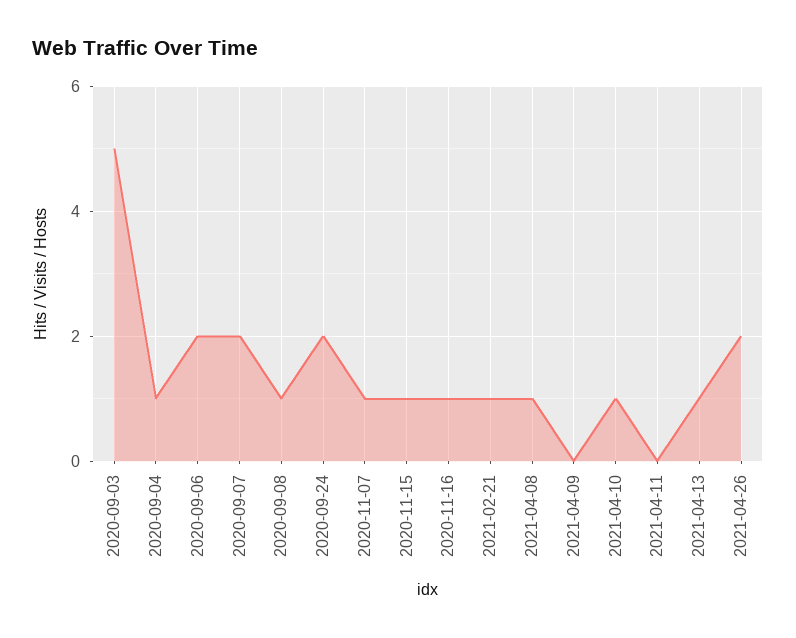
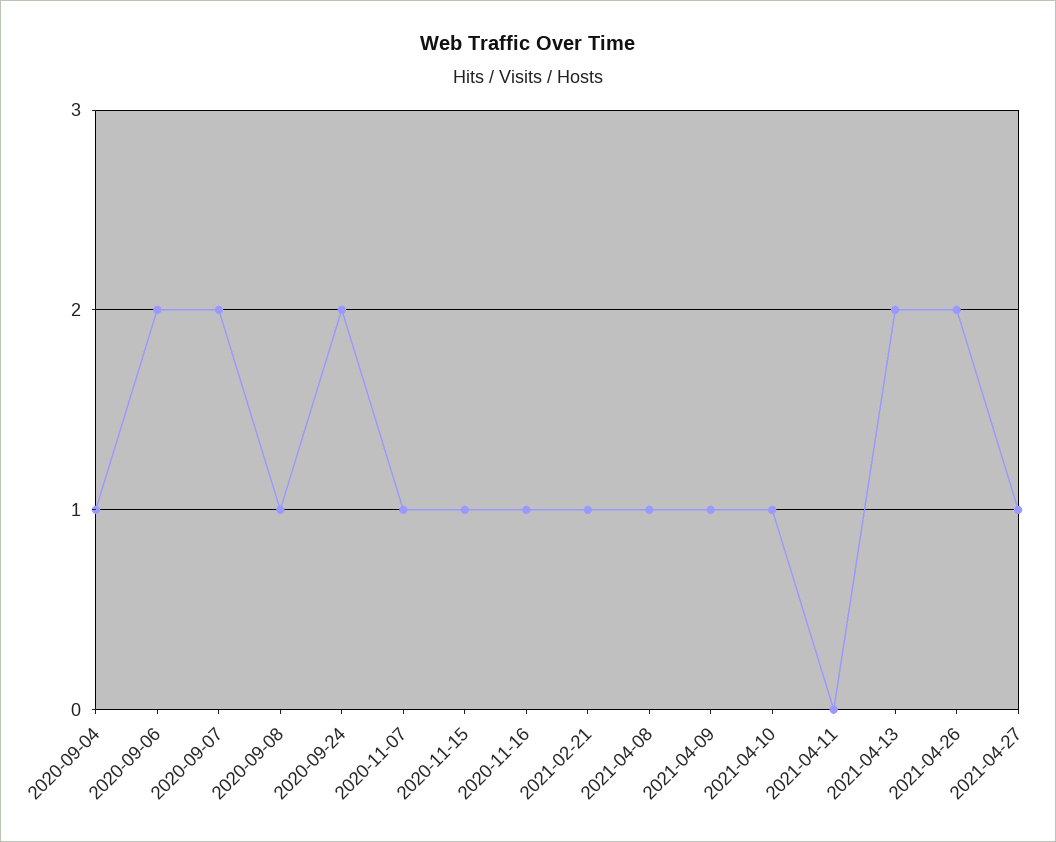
2020-09-03: 5 -> none
2021-04-09: 0 -> 1
2021-04-13: 1 -> 2
2021-04-27: none -> 1

